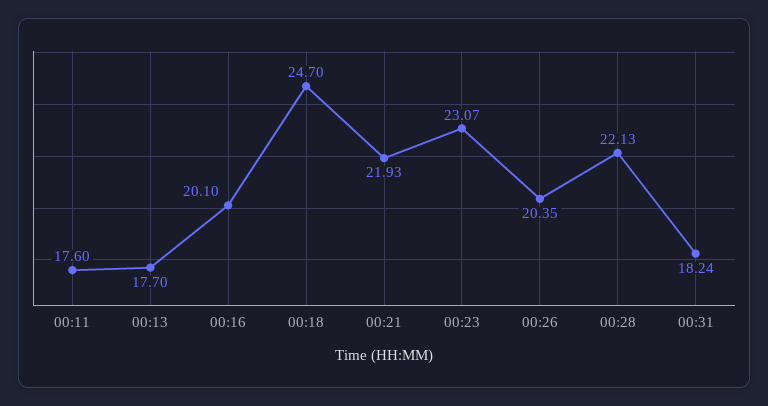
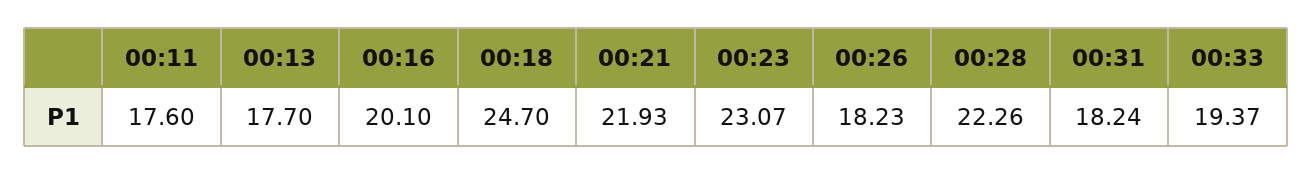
00:26: 20.35 -> 18.23
00:28: 22.13 -> 22.26
00:33: none -> 19.37

